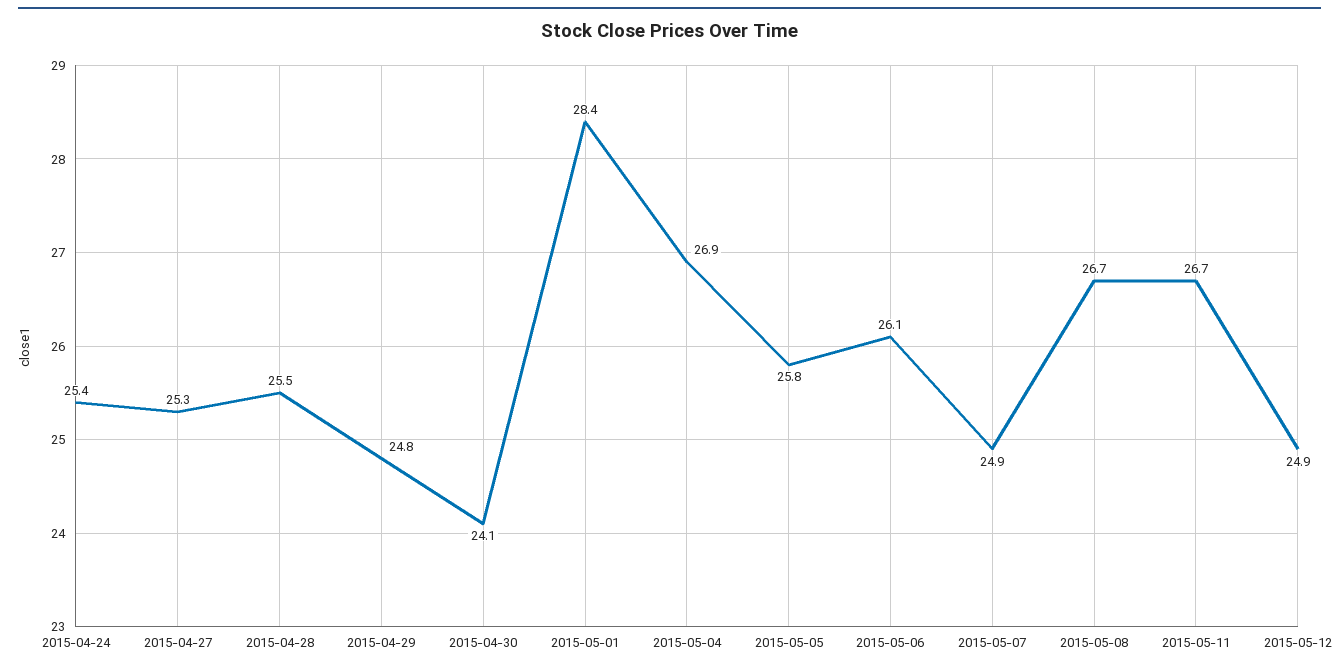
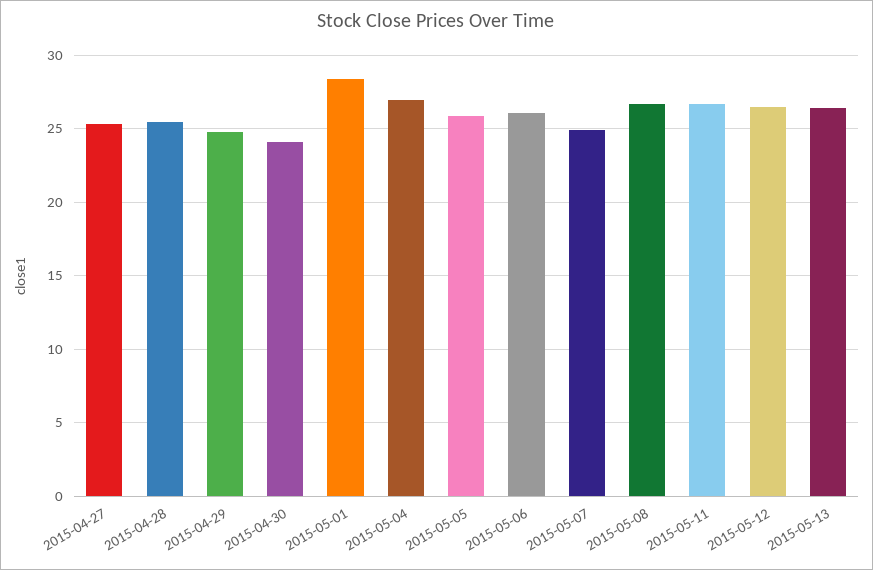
2015-04-24: 25.4 -> none
2015-05-12: 24.9 -> 26.5
2015-05-13: none -> 26.5

